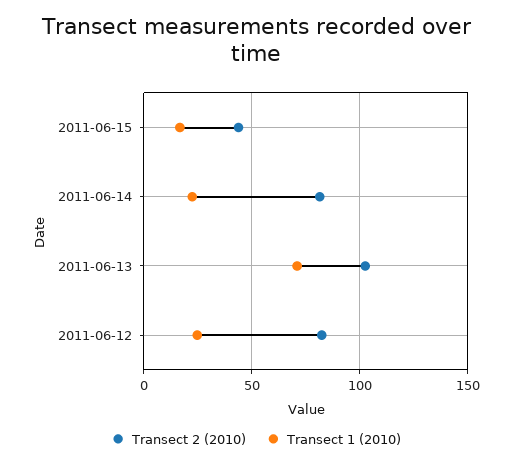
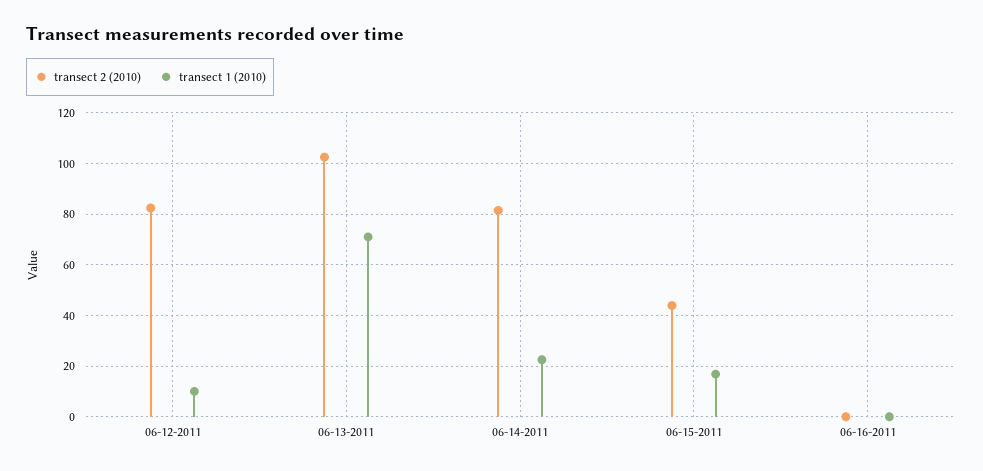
Transect 1 (2010), 2011-06-12: 25 -> 10
Transect 2 (2010), 06-16-2011: none -> 0
Transect 1 (2010), 06-16-2011: none -> 0

